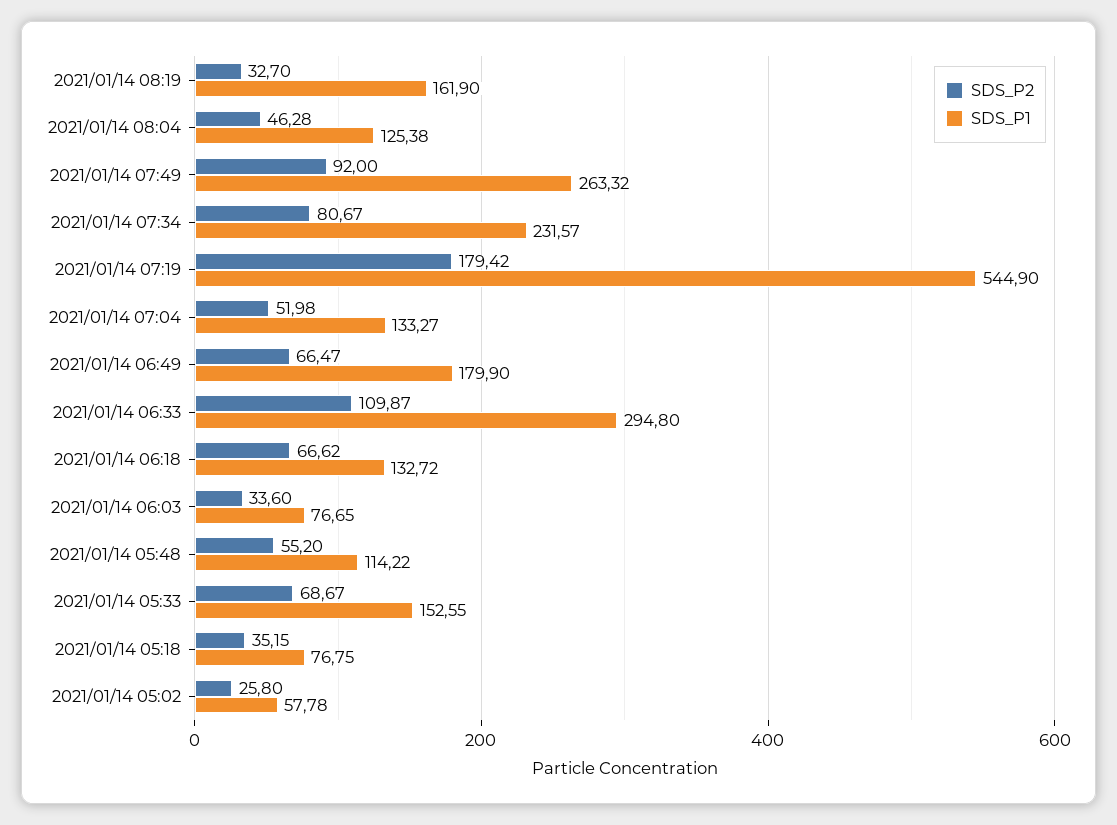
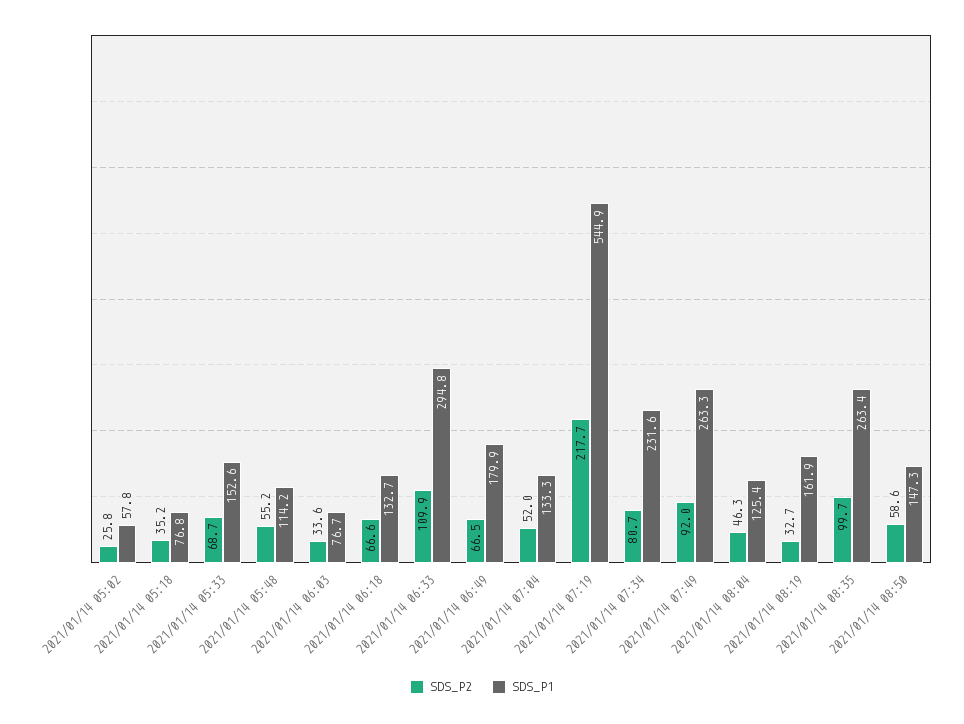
SDS_P2, 2021/01/14 07:19: 179.42 -> 217.7
SDS_P2, 2021/01/14 08:35: none -> 99.7
SDS_P1, 2021/01/14 08:35: none -> 263.4
SDS_P2, 2021/01/14 08:50: none -> 58.6
SDS_P1, 2021/01/14 08:50: none -> 147.3

